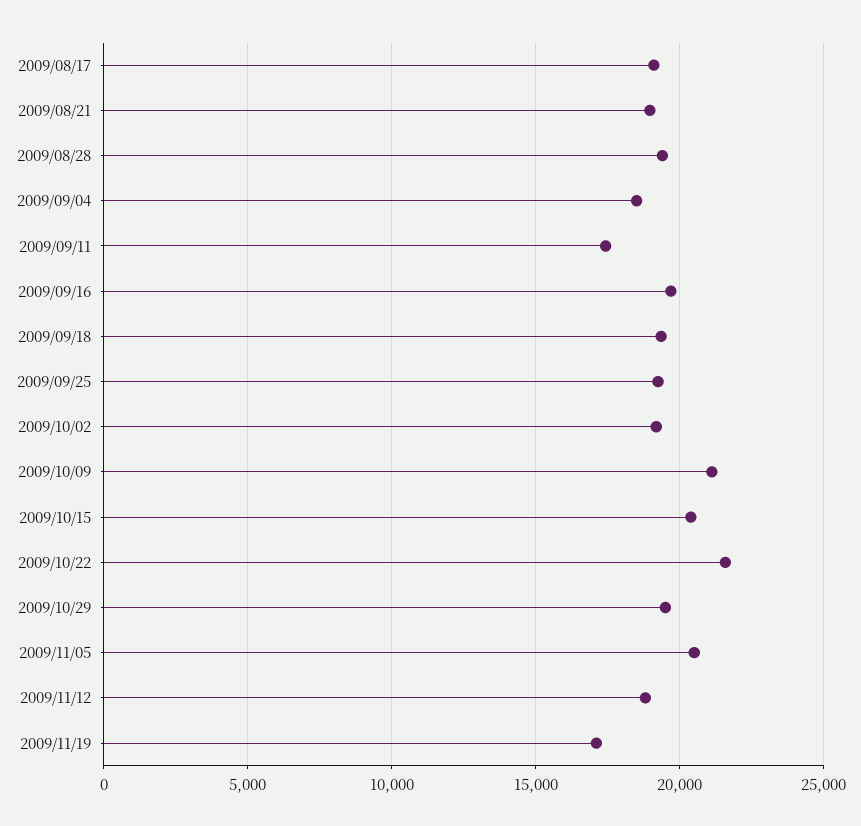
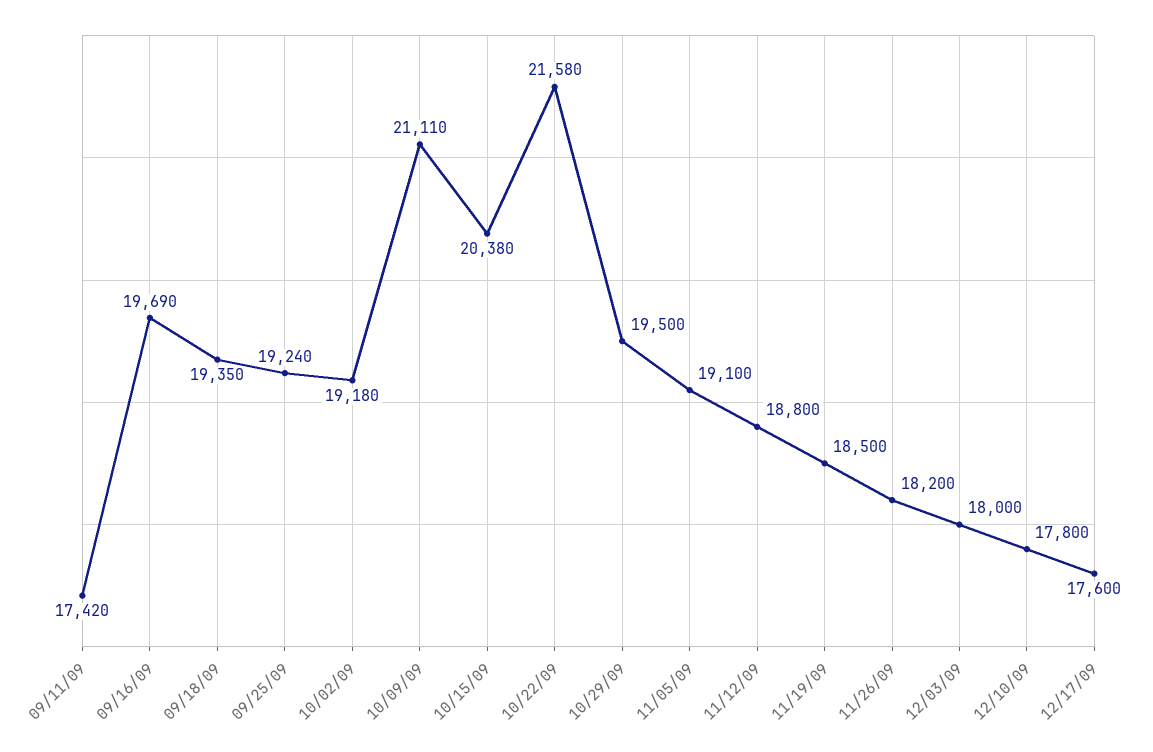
2009/08/17: 19000 -> none
2009/08/21: 19000 -> none
2009/08/28: 19500 -> none
2009/09/04: 18500 -> none
2009/11/05: 20500 -> 19100
2009/11/19: 17000 -> 18500
11/26/09: none -> 18200
12/03/09: none -> 18000
12/10/09: none -> 17800
12/17/09: none -> 17600

